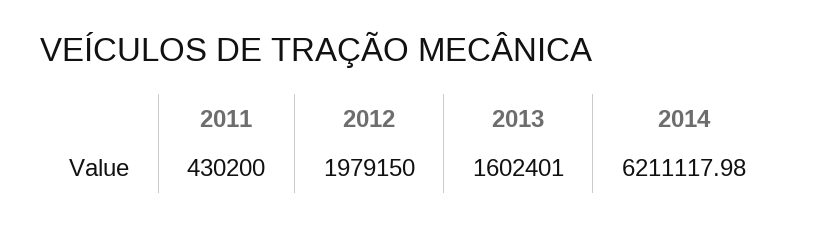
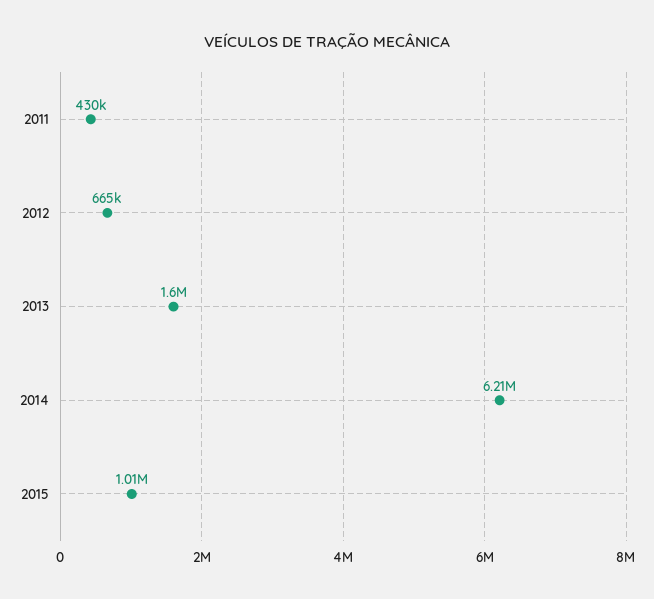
2012: 1979150 -> 665000
2015: none -> 1010000

